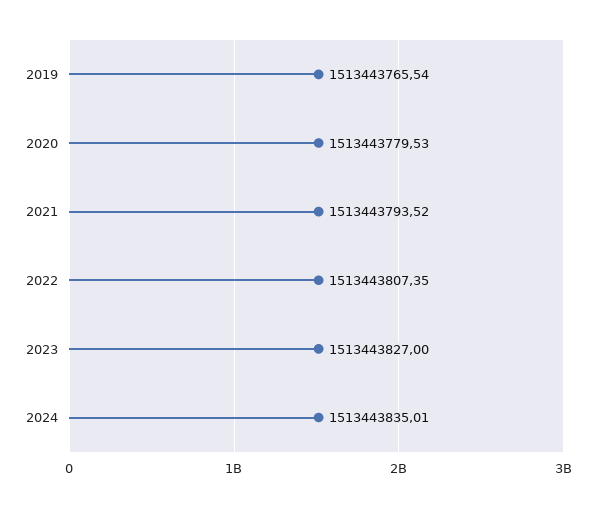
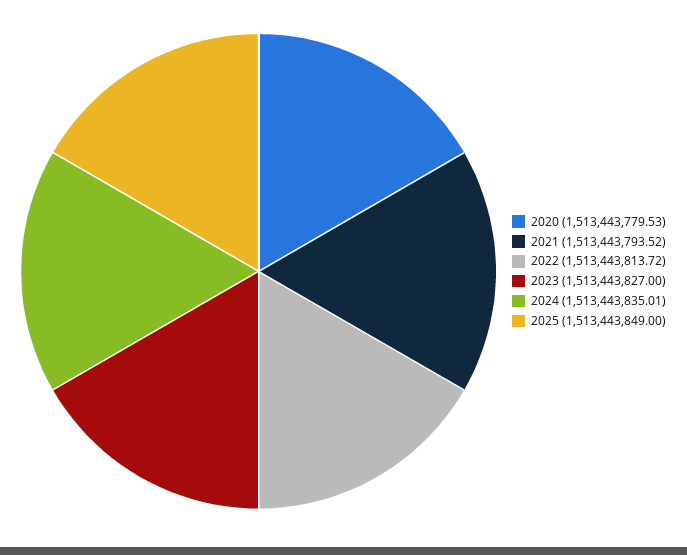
2019: 1513443765.54 -> none
2022: 1513443807.35 -> 1513443813.72
2025: none -> 1513443849

